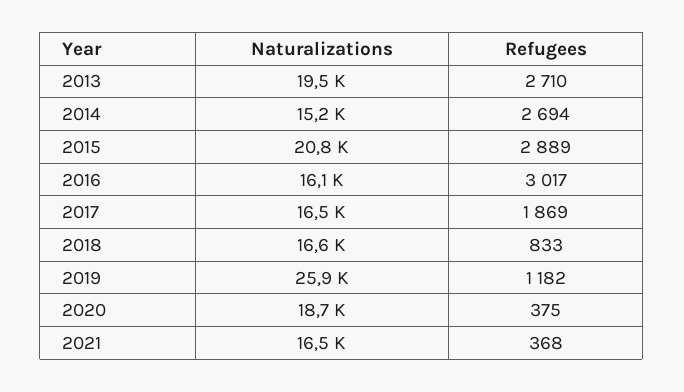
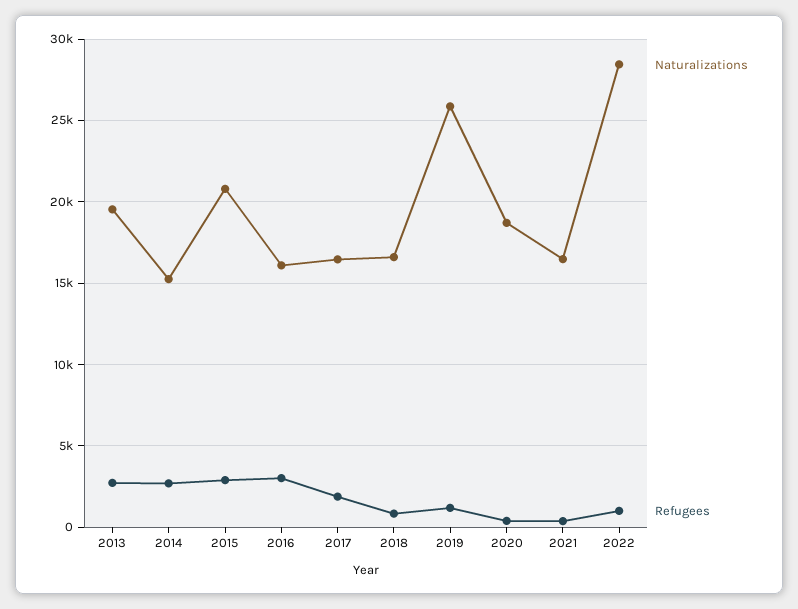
Naturalizations, 2022: none -> 28500
Refugees, 2022: none -> 1000

